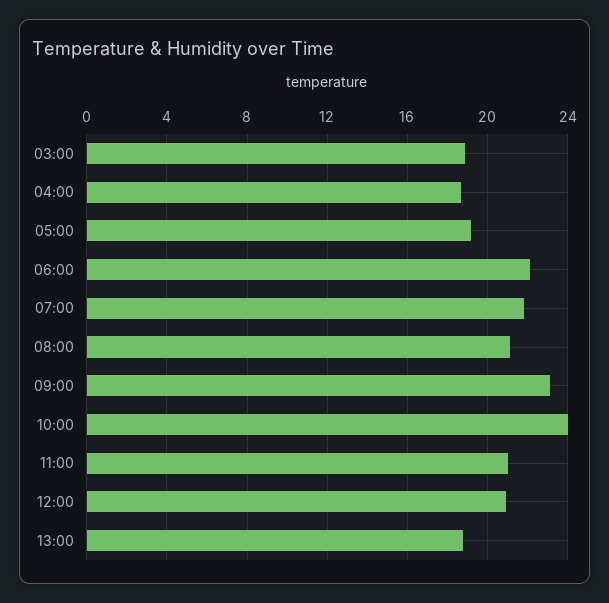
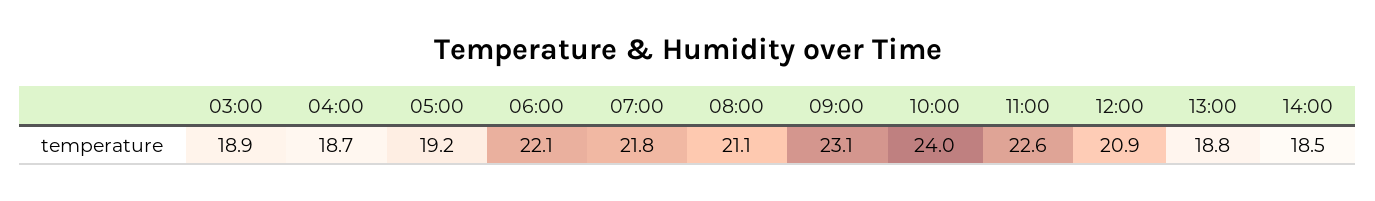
11:00: 21 -> 22.6
14:00: none -> 18.5

